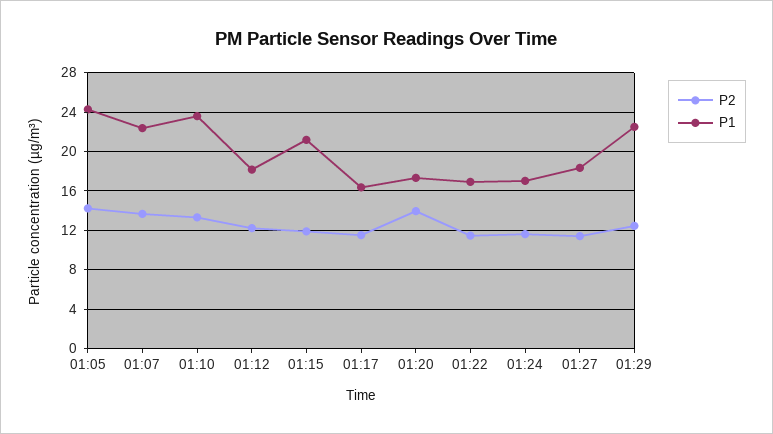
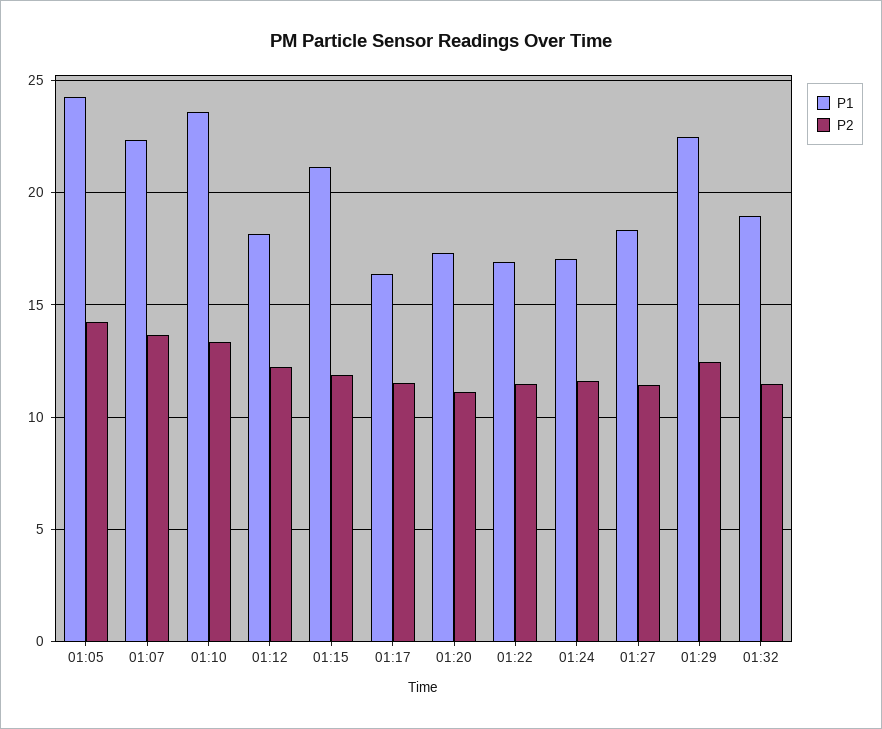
P2, 01:20: 14 -> 11
P1, 01:32: none -> 19
P2, 01:32: none -> 11.5

